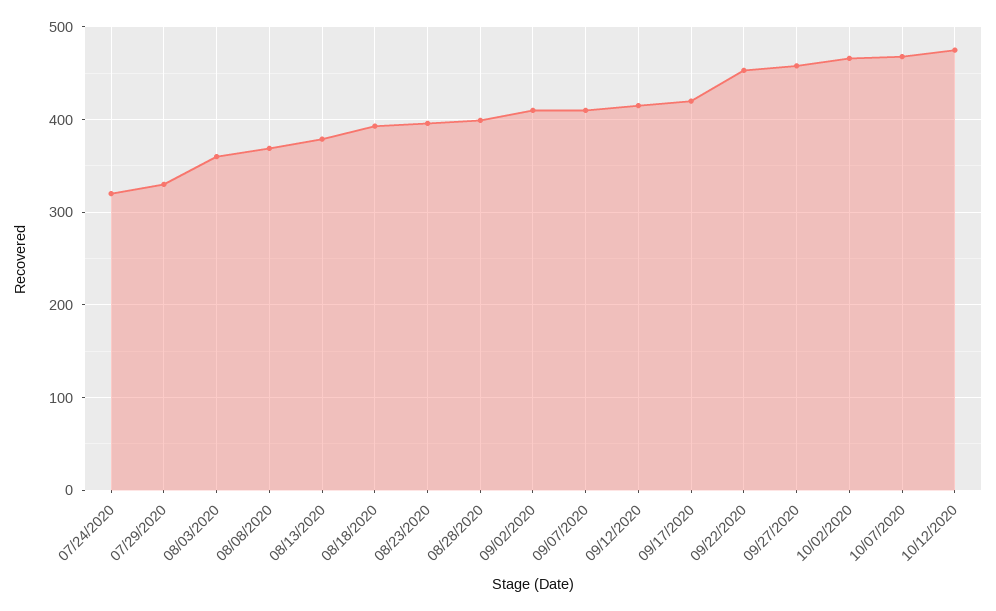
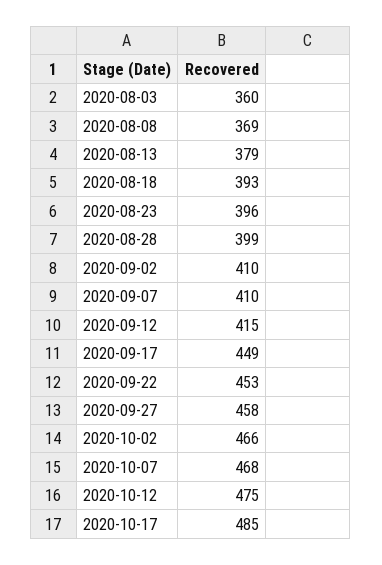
07/24/2020: 320 -> none
07/29/2020: 330 -> none
09/17/2020: 420 -> 449
2020-10-17: none -> 485

